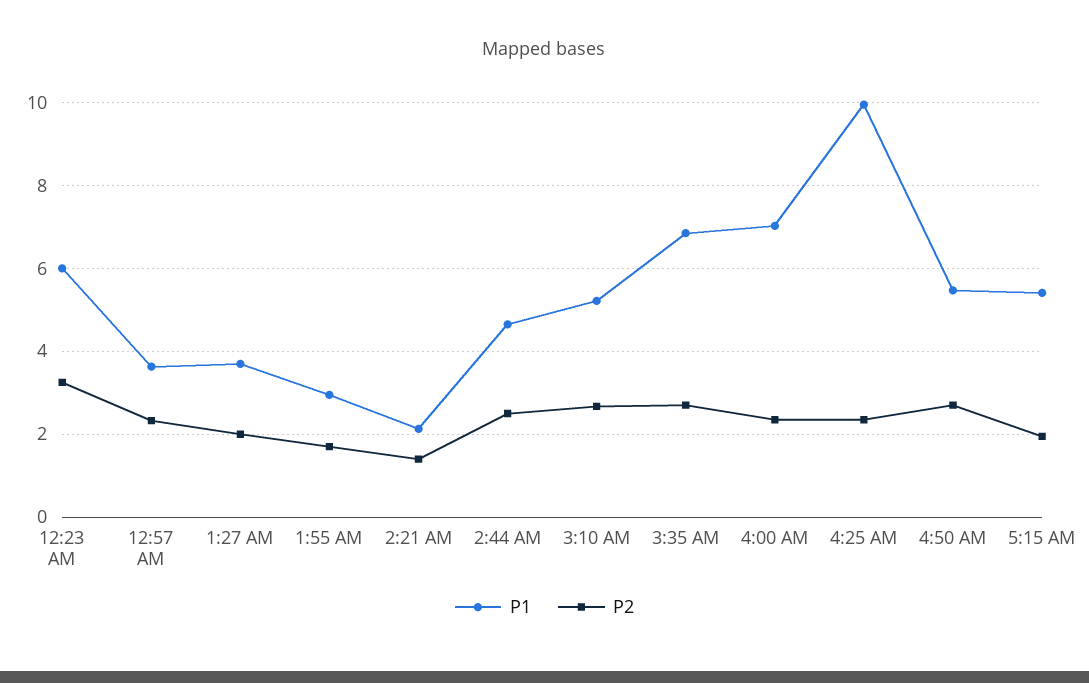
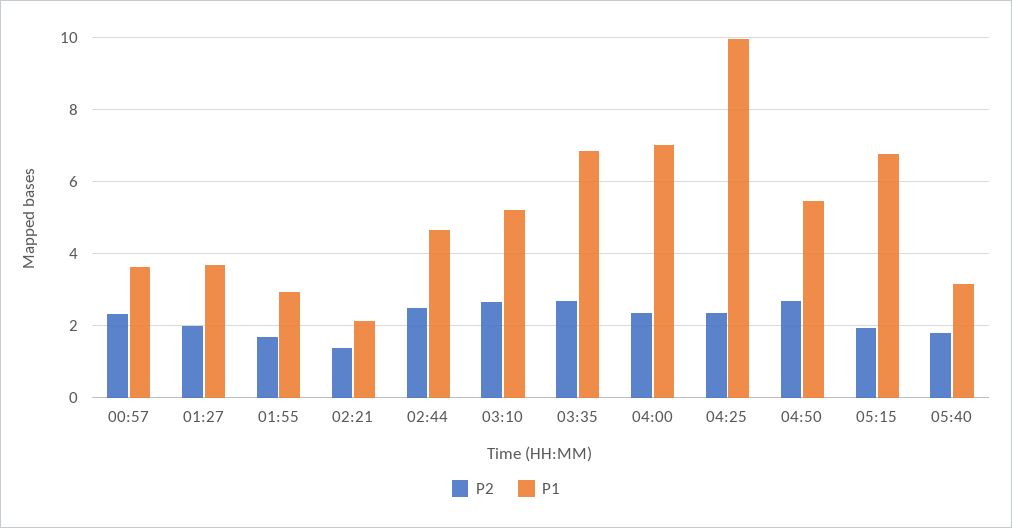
P1, 12:23 AM: 6 -> none
P2, 12:23 AM: 3.2 -> none
P1, 5:15 AM: 5.4 -> 6.8
P2, 05:40: none -> 1.8
P1, 05:40: none -> 3.2

